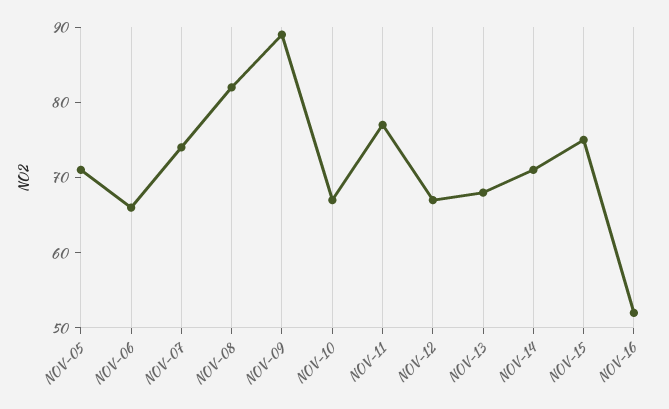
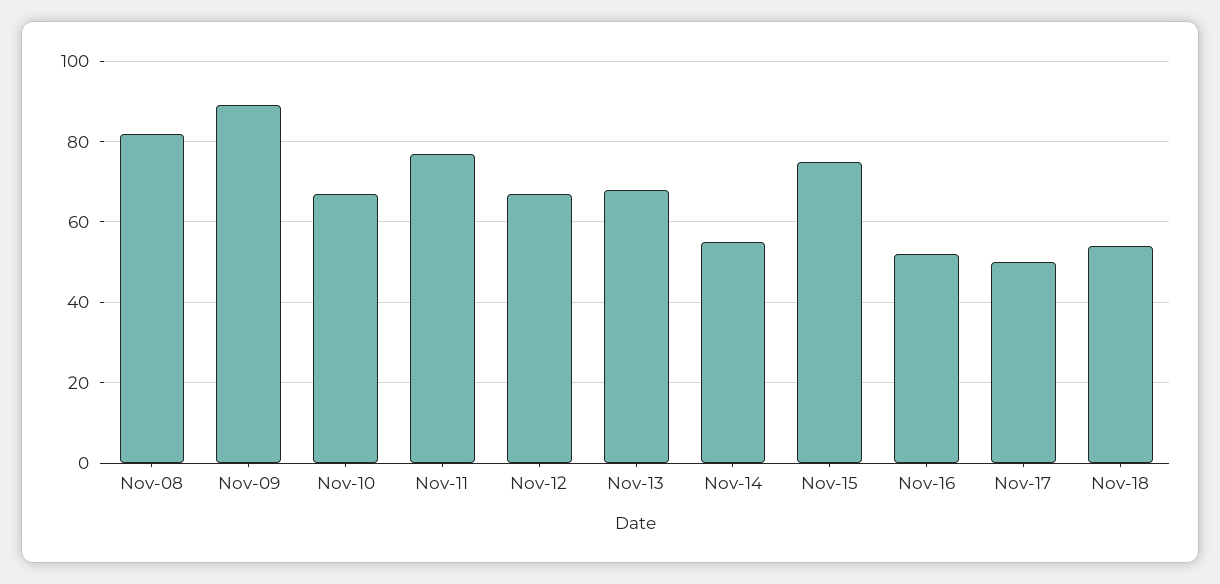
NOV-05: 70 -> none
NOV-06: 65 -> none
NOV-07: 75 -> none
NOV-14: 70 -> 55
Nov-17: none -> 50
Nov-18: none -> 55

